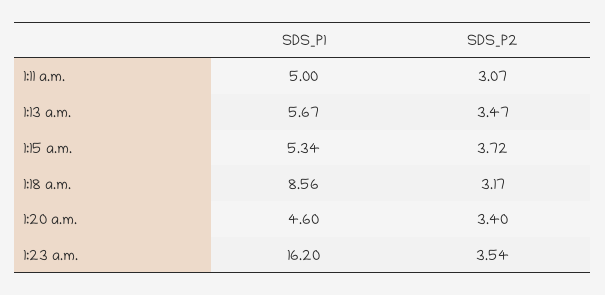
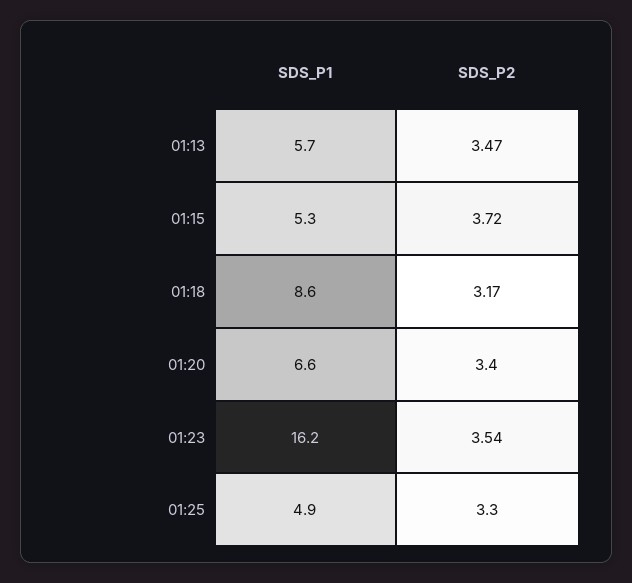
SDS_P1, 1:11 a.m.: 5 -> none
SDS_P2, 1:11 a.m.: 3.07 -> none
SDS_P1, 1:20 a.m.: 4.6 -> 6.6
SDS_P1, 01:25: none -> 4.9
SDS_P2, 01:25: none -> 3.3

